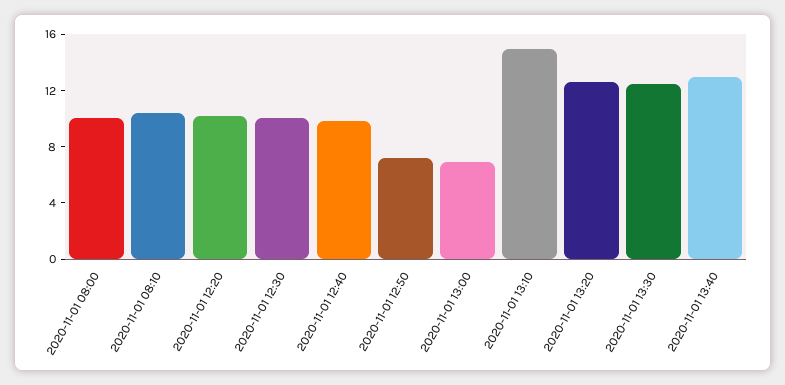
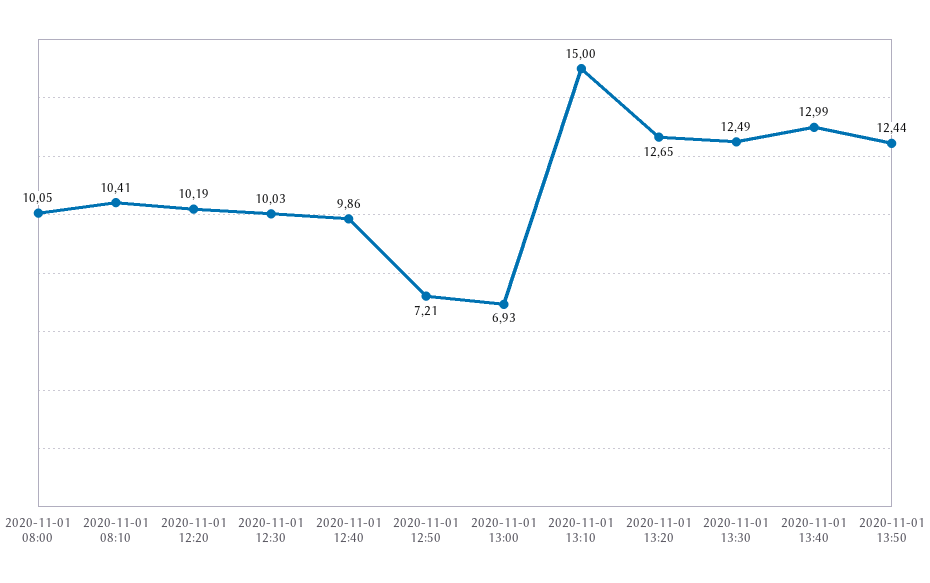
2020-11-01 13:50: none -> 12.44

